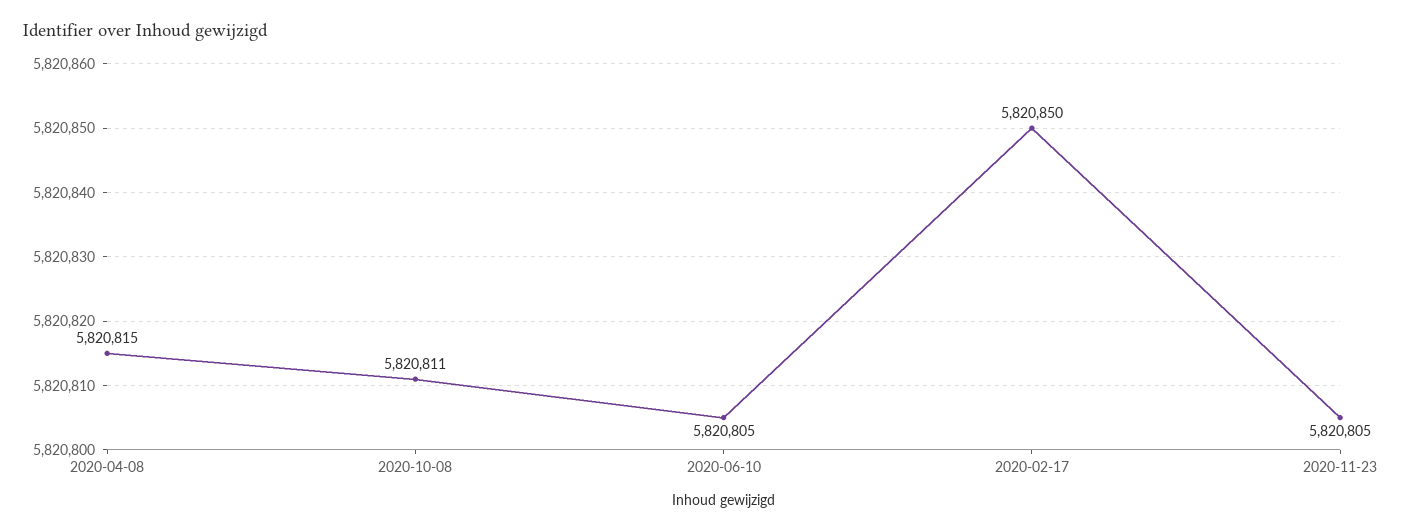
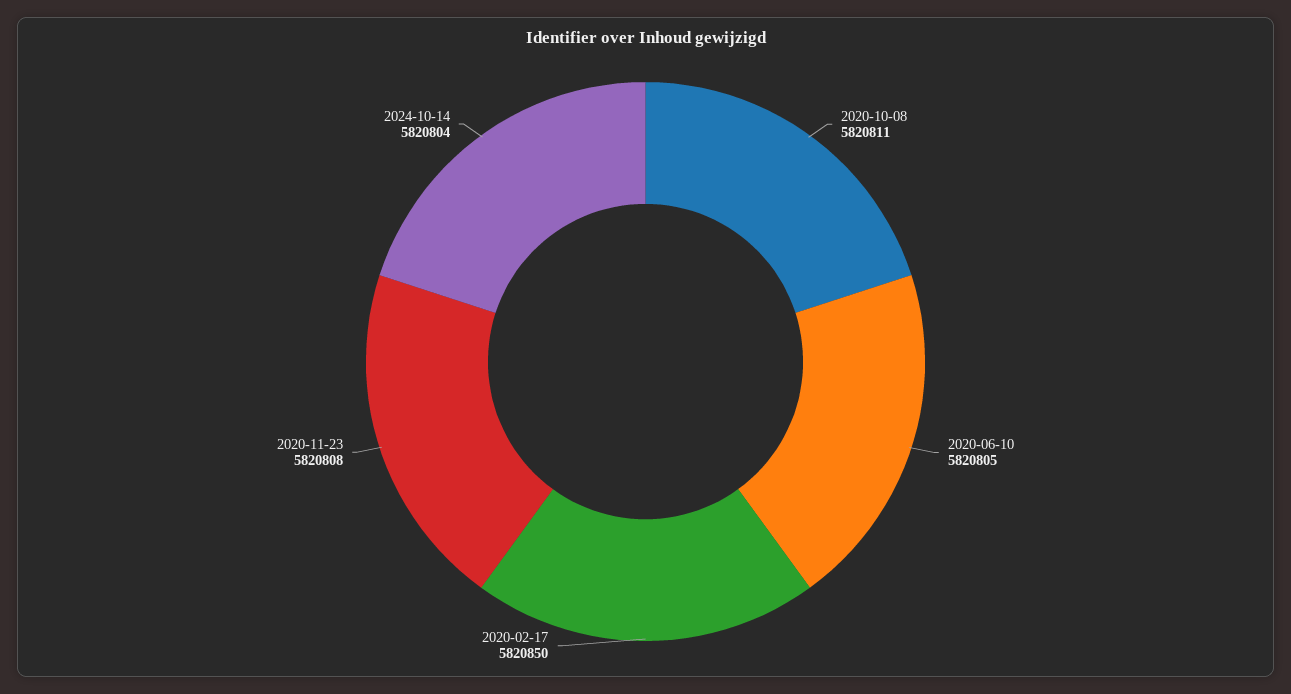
2020-04-08: 5820815 -> none
2020-11-23: 5820805 -> 5820808
2024-10-14: none -> 5820804

